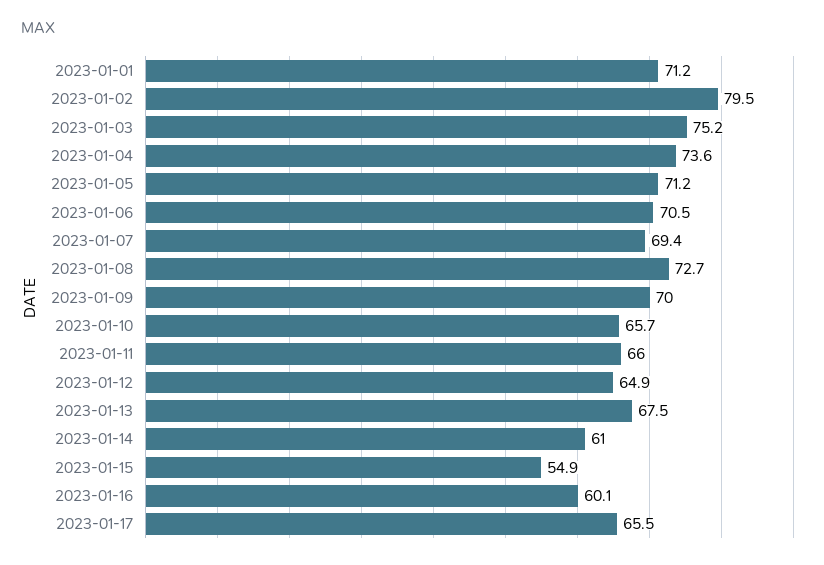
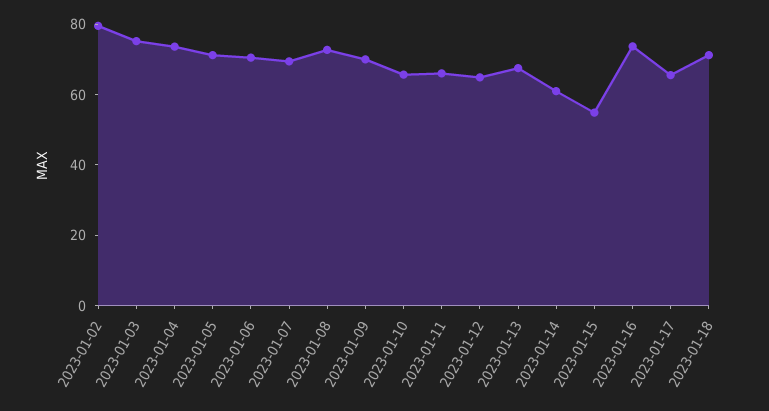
2023-01-01: 71.2 -> none
2023-01-16: 60.1 -> 75
2023-01-18: none -> 70

